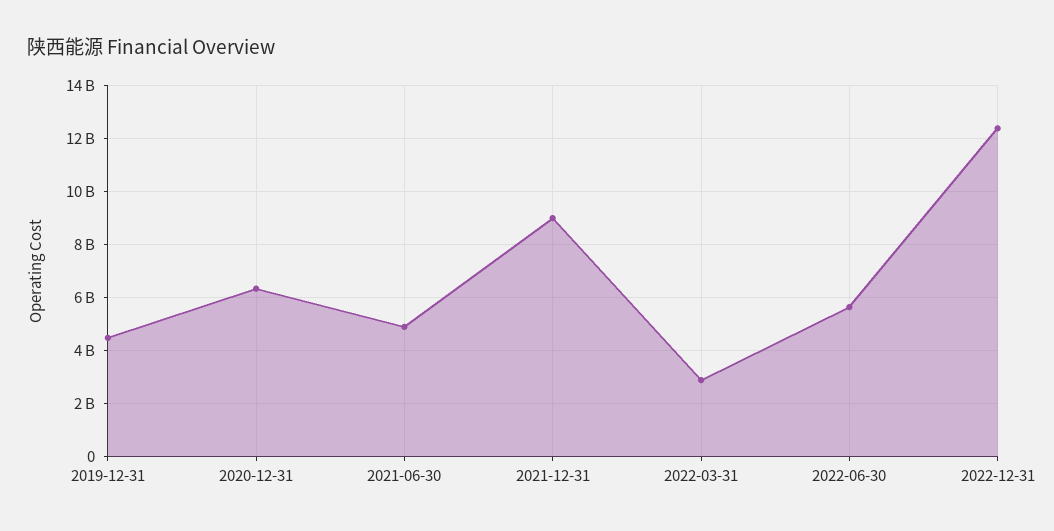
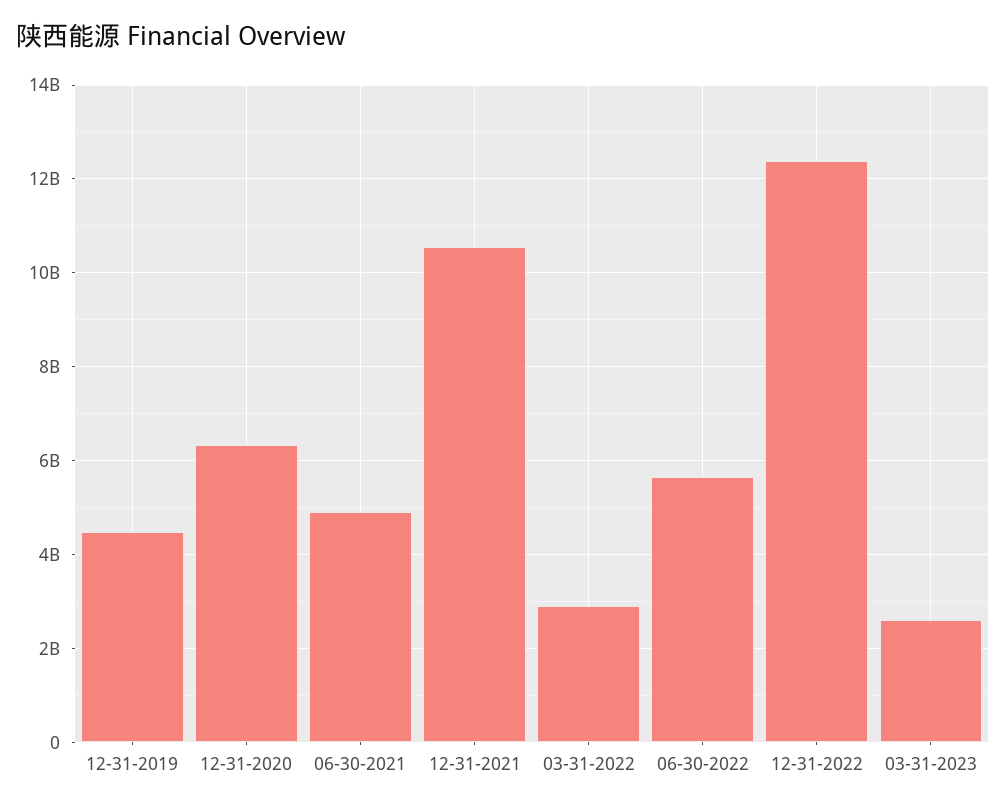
2021-12-31: 9000000000 -> 10600000000
03-31-2023: none -> 2600000000

